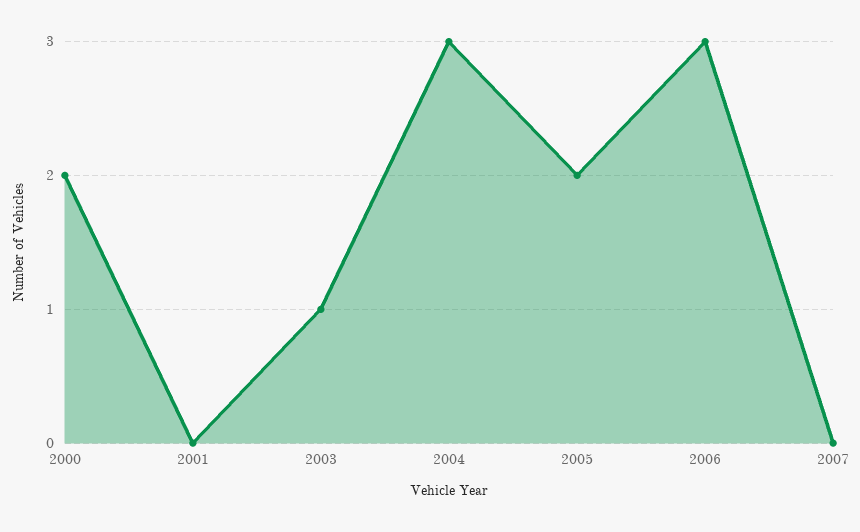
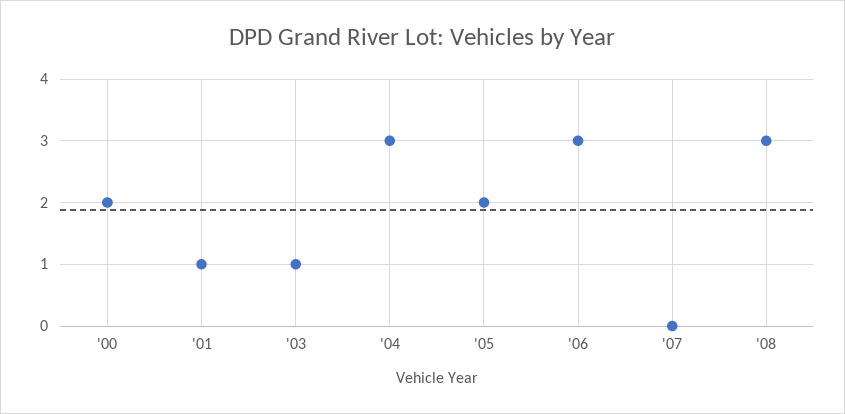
2001: 0 -> 1
'08: none -> 3

